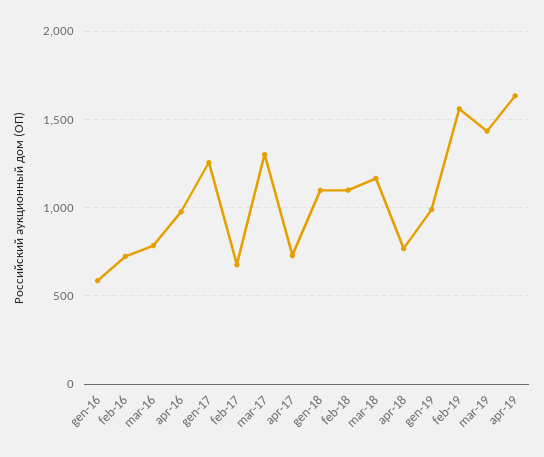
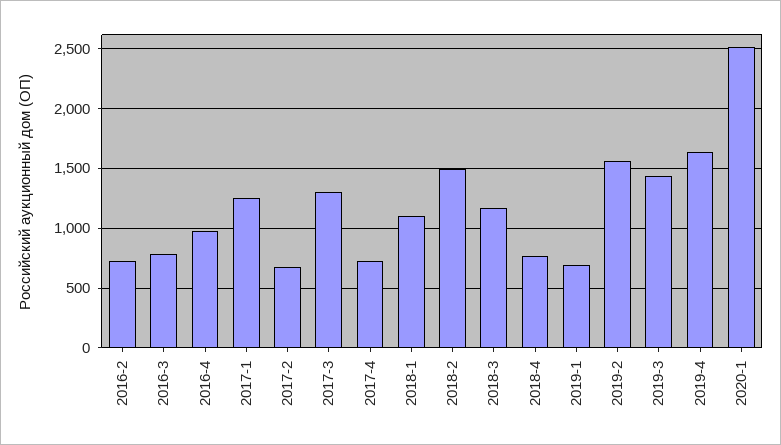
gen-16: 600 -> none
feb-18: 1100 -> 1500
gen-19: 1000 -> 700
2020-1: none -> 2500

